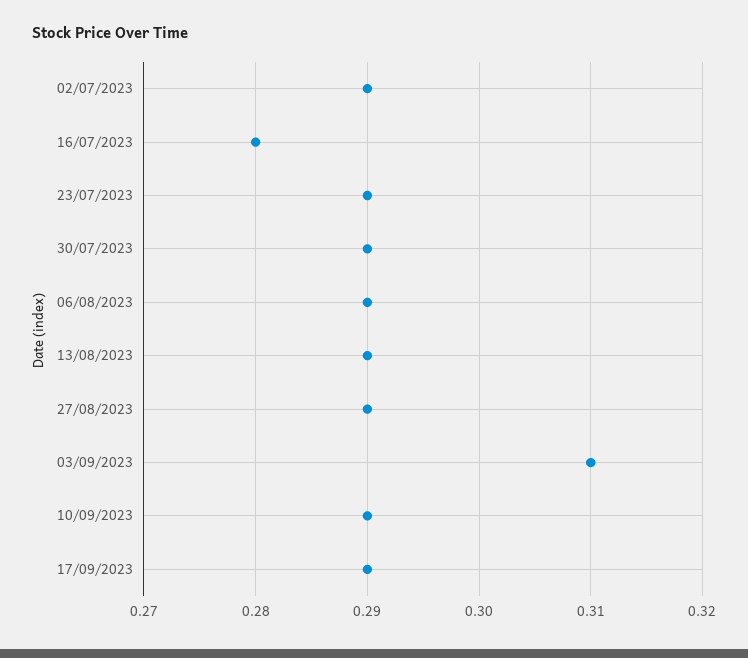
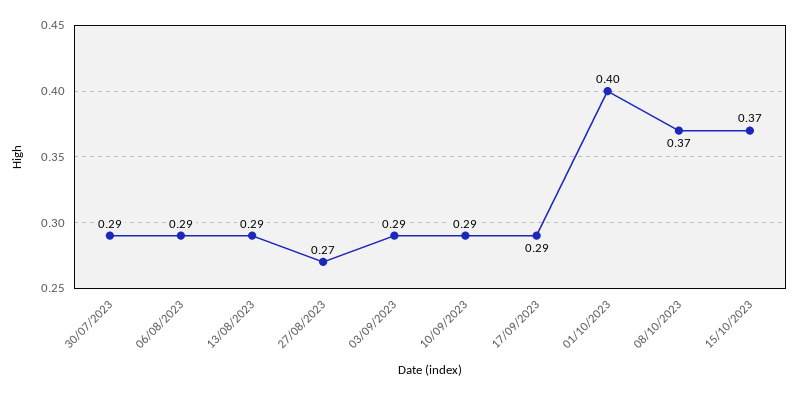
02/07/2023: 0.29 -> none
16/07/2023: 0.28 -> none
23/07/2023: 0.29 -> none
27/08/2023: 0.29 -> 0.27
03/09/2023: 0.31 -> 0.29
01/10/2023: none -> 0.4
08/10/2023: none -> 0.37
15/10/2023: none -> 0.37

